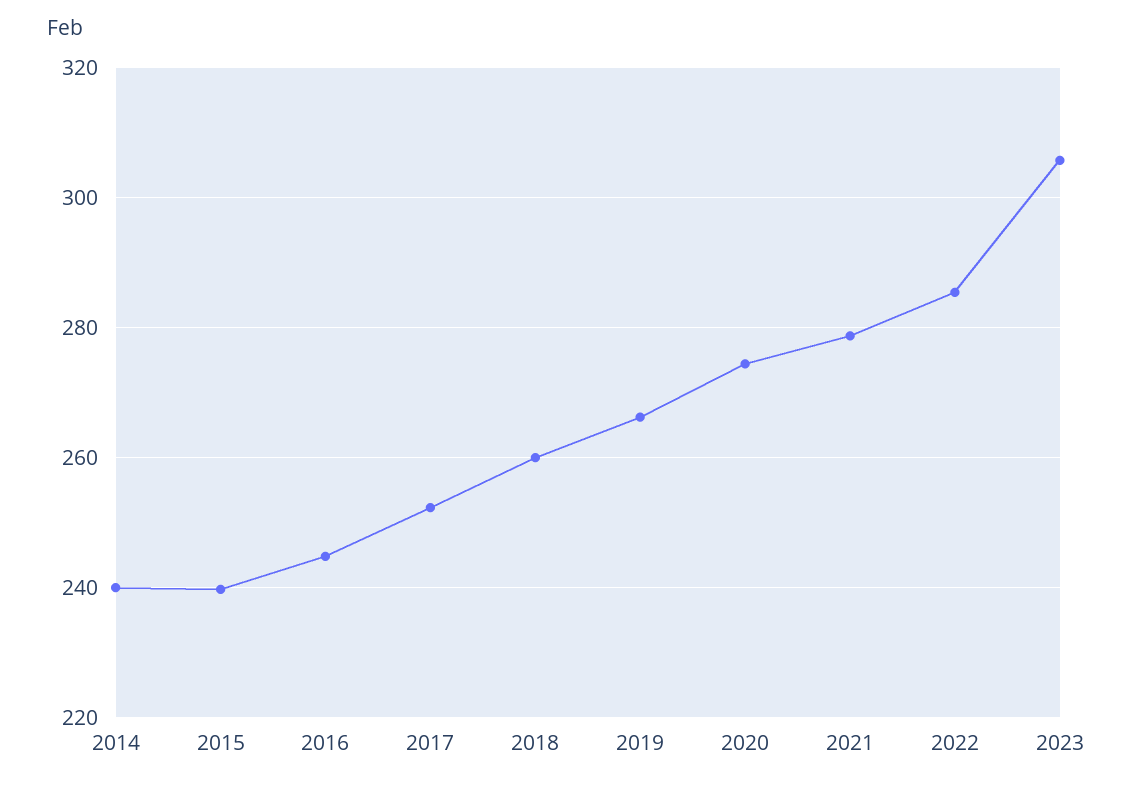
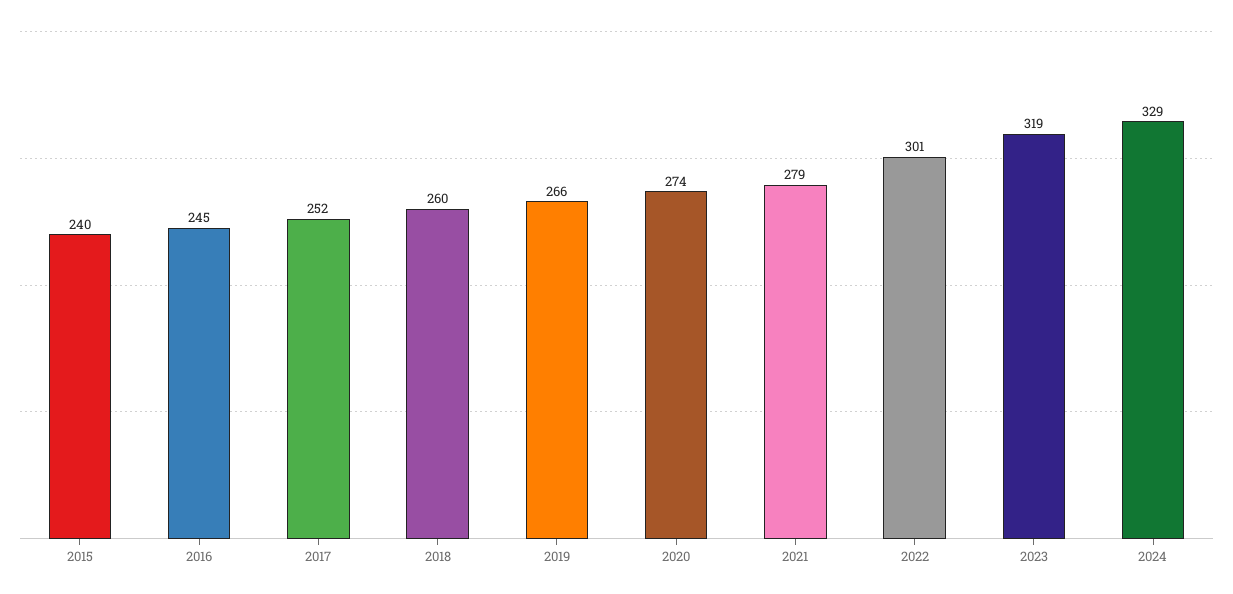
2014: 240 -> none
2022: 286 -> 301
2023: 306 -> 319
2024: none -> 329

